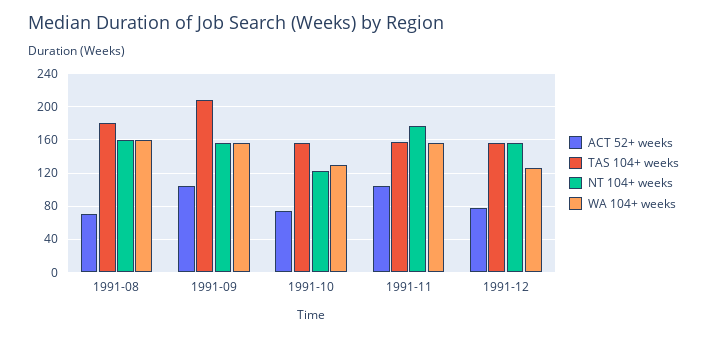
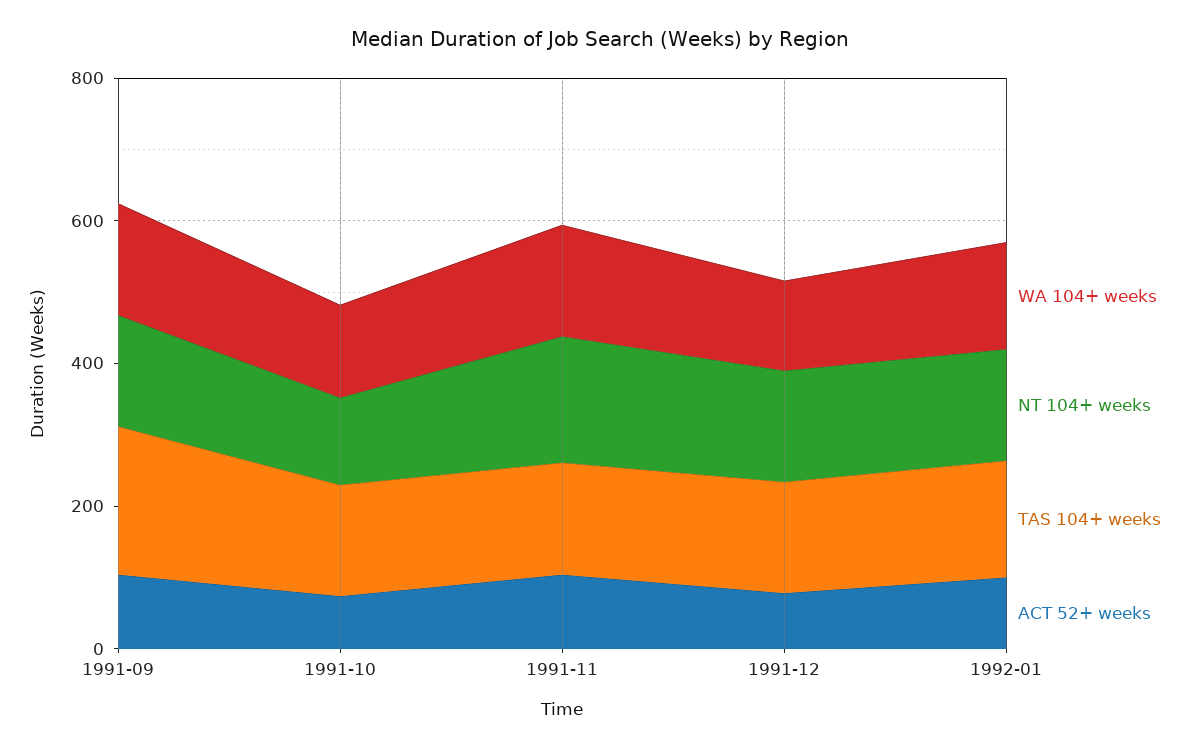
ACT 52+ weeks, 1991-08: 70 -> none
TAS 104+ weeks, 1991-08: 180 -> none
NT 104+ weeks, 1991-08: 160 -> none
WA 104+ weeks, 1991-08: 160 -> none
WA 104+ weeks, 1992-01: none -> 150
NT 104+ weeks, 1992-01: none -> 150
TAS 104+ weeks, 1992-01: none -> 150
ACT 52+ weeks, 1992-01: none -> 100

